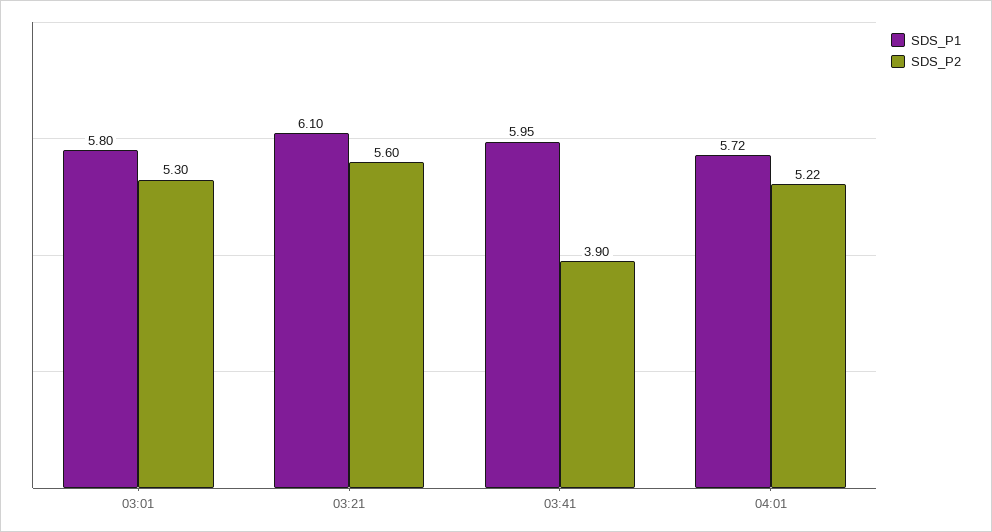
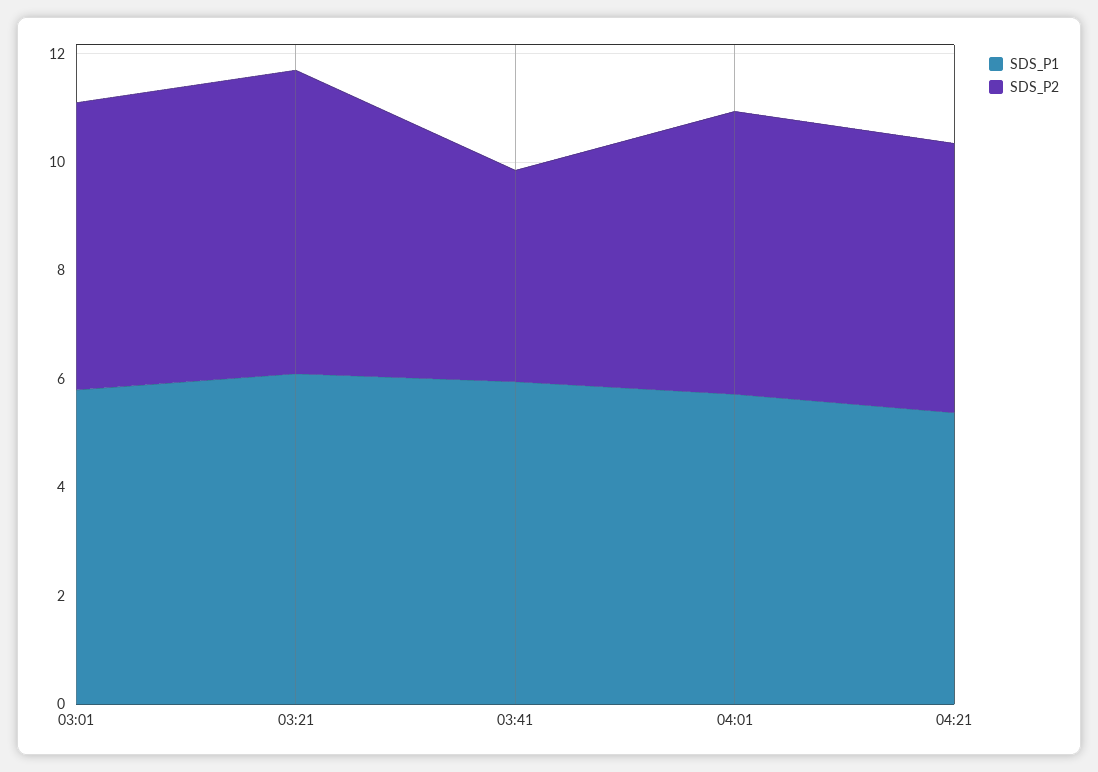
SDS_P1, 04:21: none -> 5.5
SDS_P2, 04:21: none -> 5

